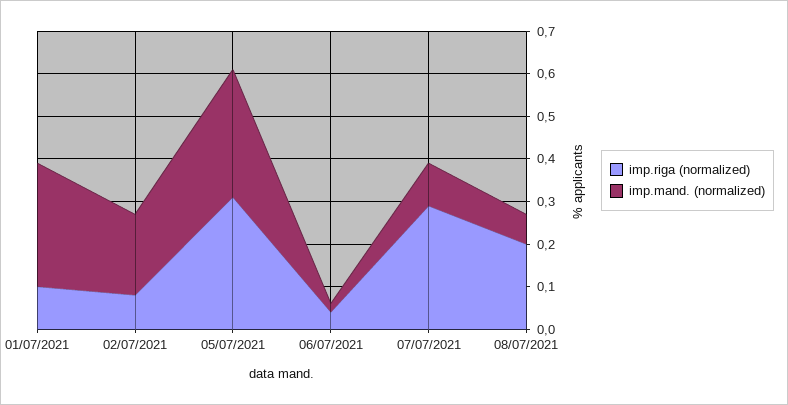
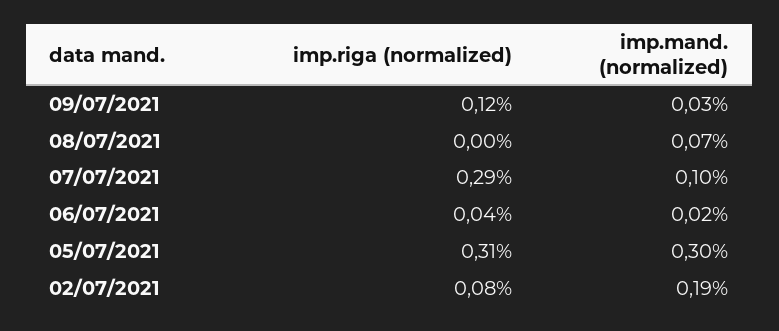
imp.riga (normalized), 01/07/2021: 0.1 -> none
imp.mand. (normalized), 01/07/2021: 0.3 -> none
imp.riga (normalized), 08/07/2021: 0.2 -> 0
imp.riga (normalized), 09/07/2021: none -> 0.12
imp.mand. (normalized), 09/07/2021: none -> 0.03

